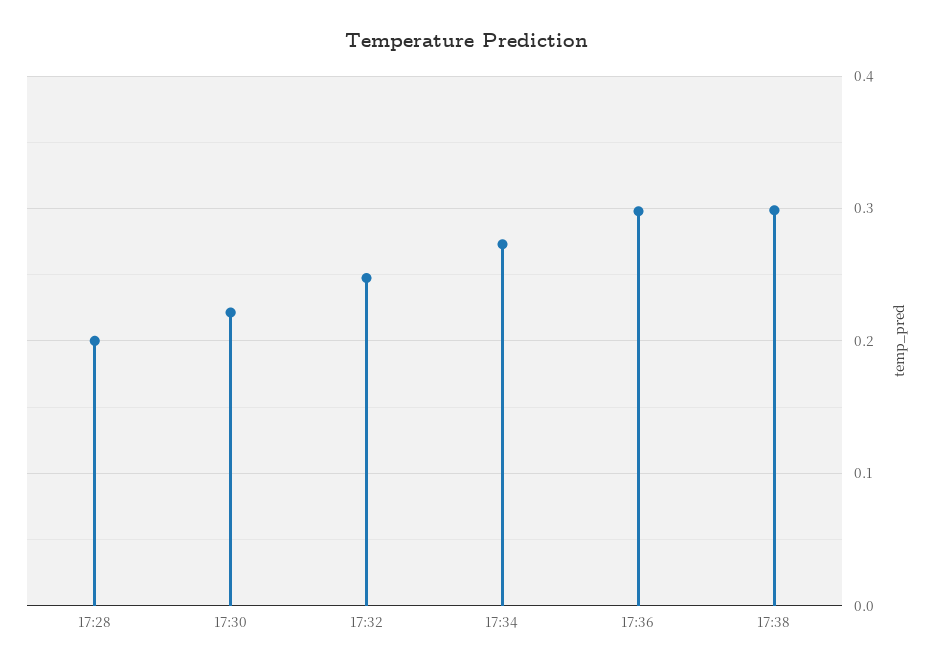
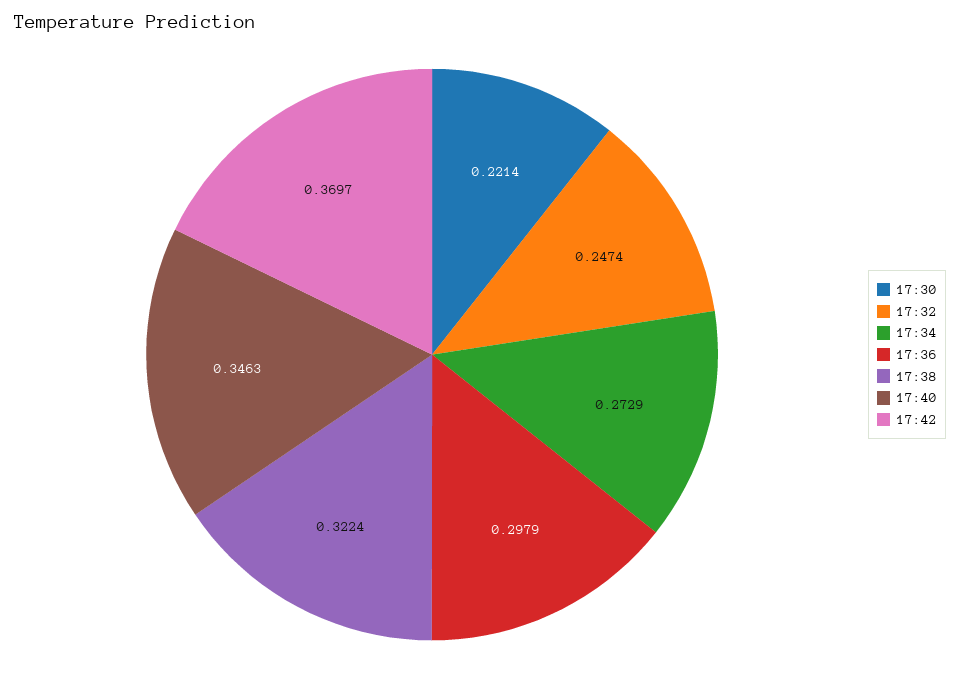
17:28: 0.2 -> none
17:38: 0.3 -> 0.3224
17:40: none -> 0.3463
17:42: none -> 0.3697

